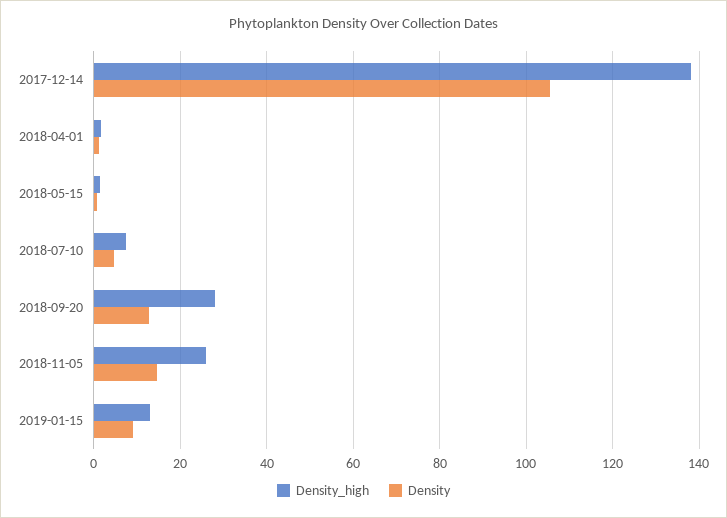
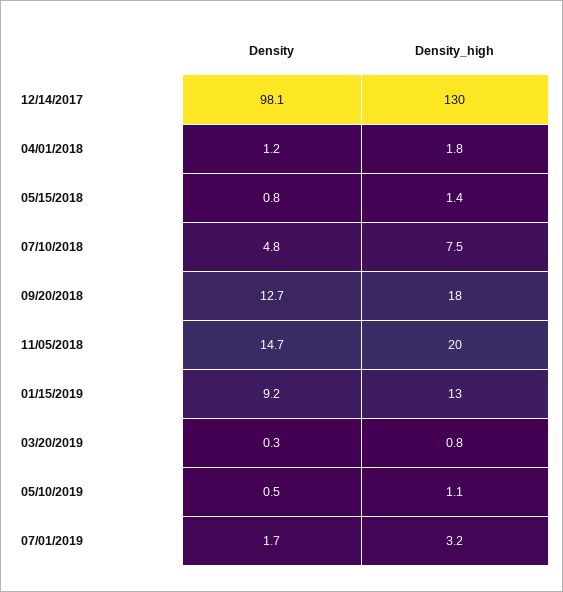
Density_high, 2017-12-14: 138 -> 130
Density, 2017-12-14: 106 -> 98.1
Density_high, 2018-09-20: 28 -> 18
Density_high, 2018-11-05: 26 -> 20
Density, 03/20/2019: none -> 0.3
Density_high, 03/20/2019: none -> 0.8
Density, 05/10/2019: none -> 0.5
Density_high, 05/10/2019: none -> 1.1
Density, 07/01/2019: none -> 1.7
Density_high, 07/01/2019: none -> 3.2

